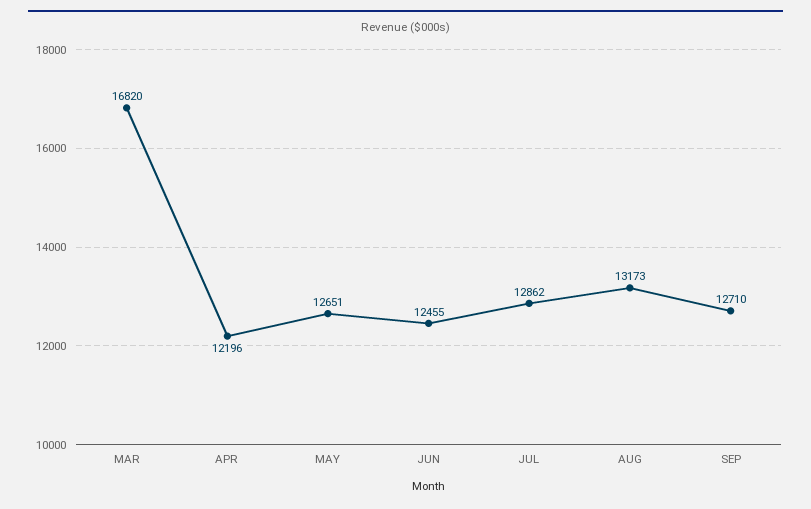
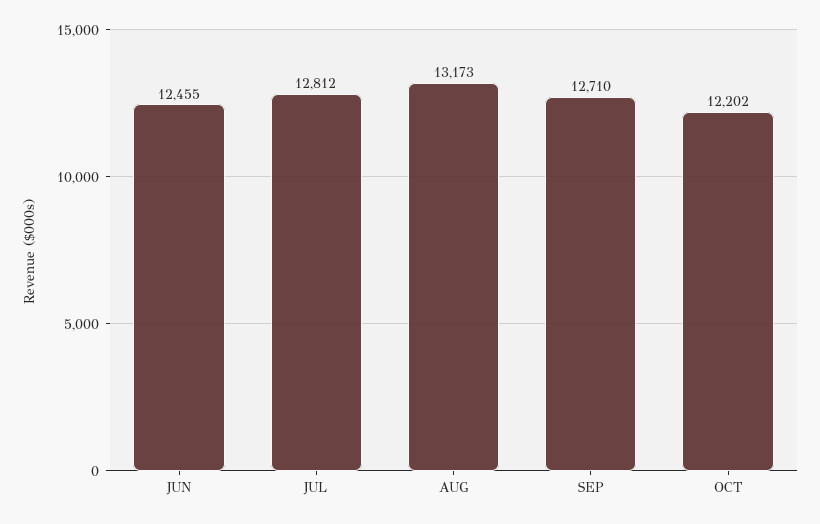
MAR: 16820 -> none
APR: 12196 -> none
MAY: 12651 -> none
JUL: 12862 -> 12812
OCT: none -> 12202

